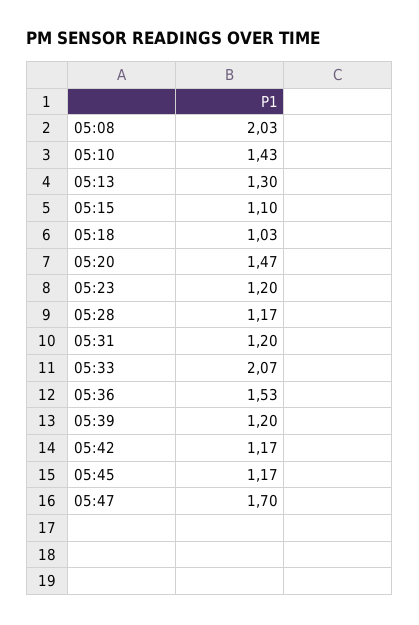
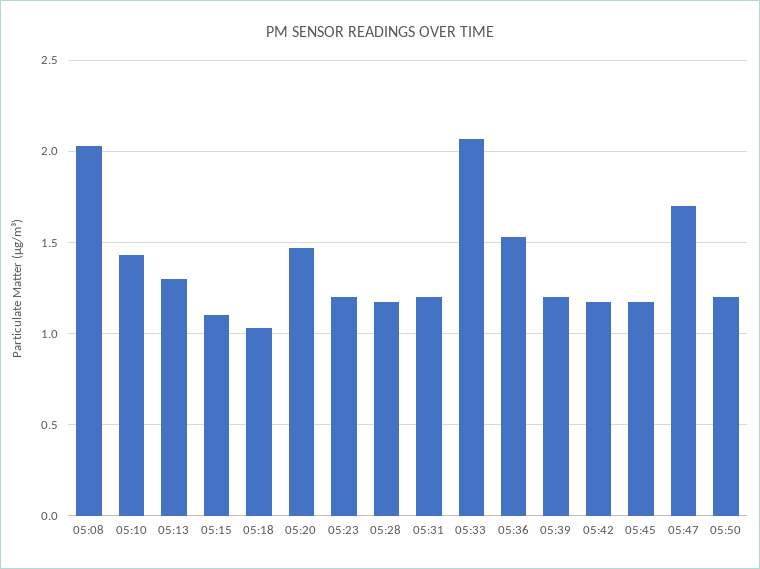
05:50: none -> 1.2

